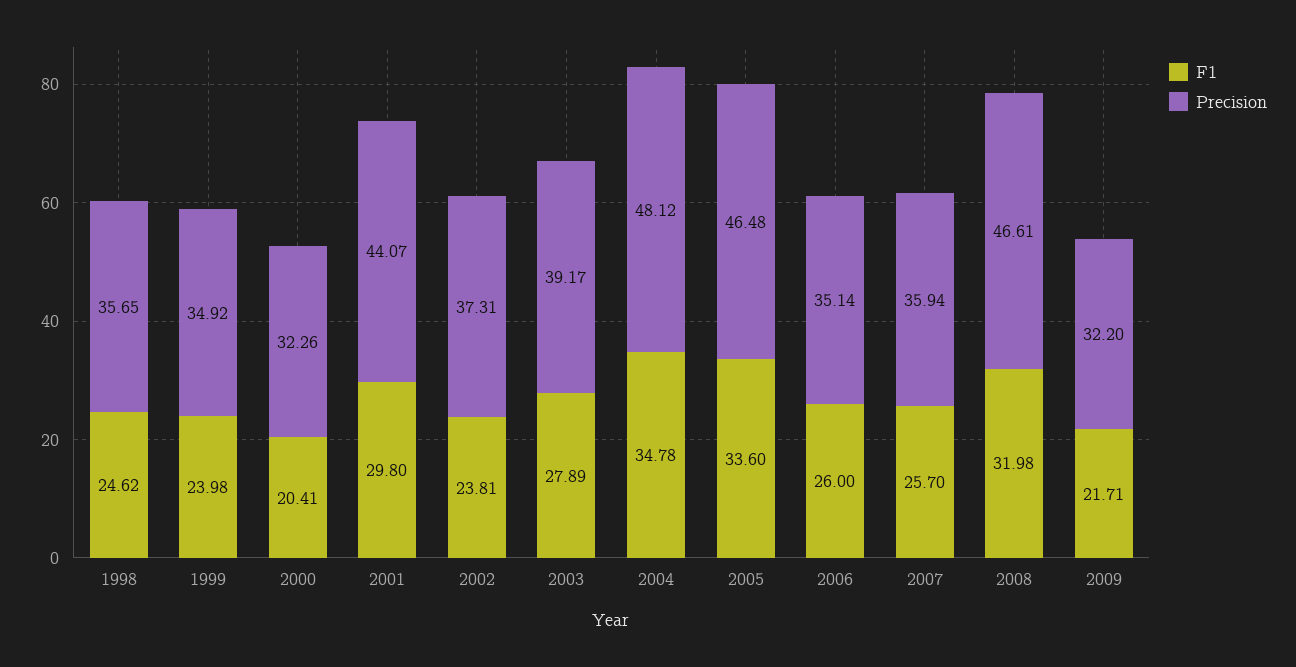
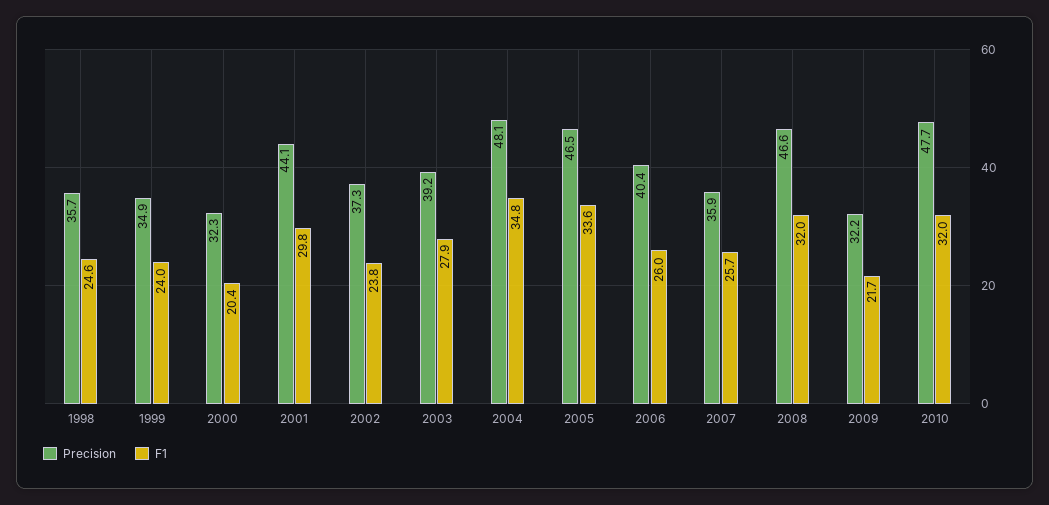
Precision, 2006: 35.14 -> 40.4
Precision, 2010: none -> 47.7
F1, 2010: none -> 32

